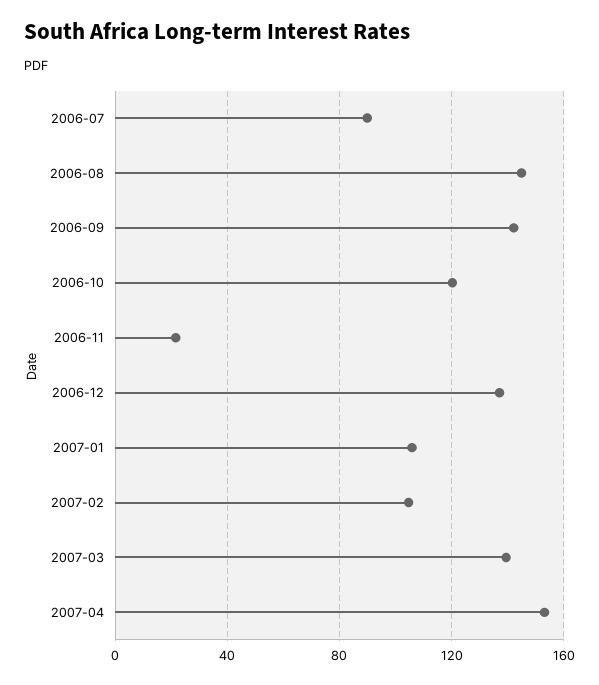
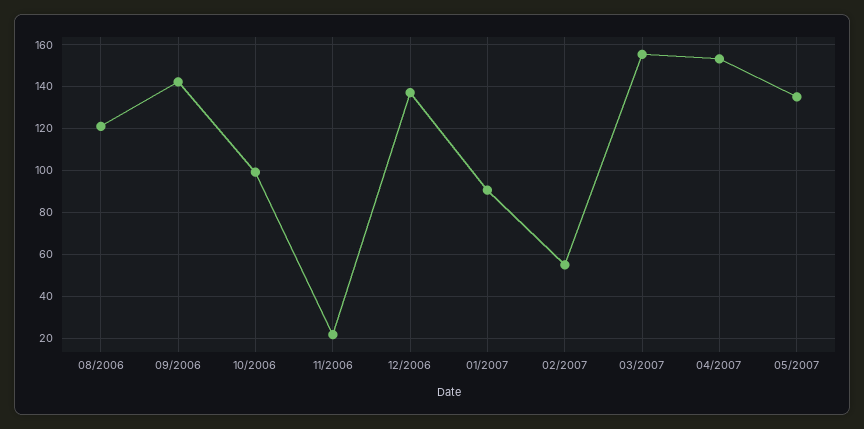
2006-07: 90 -> none
2006-08: 145 -> 120
2006-10: 120 -> 100
2007-01: 105 -> 90
2007-02: 105 -> 55
2007-03: 140 -> 155
05/2007: none -> 135

